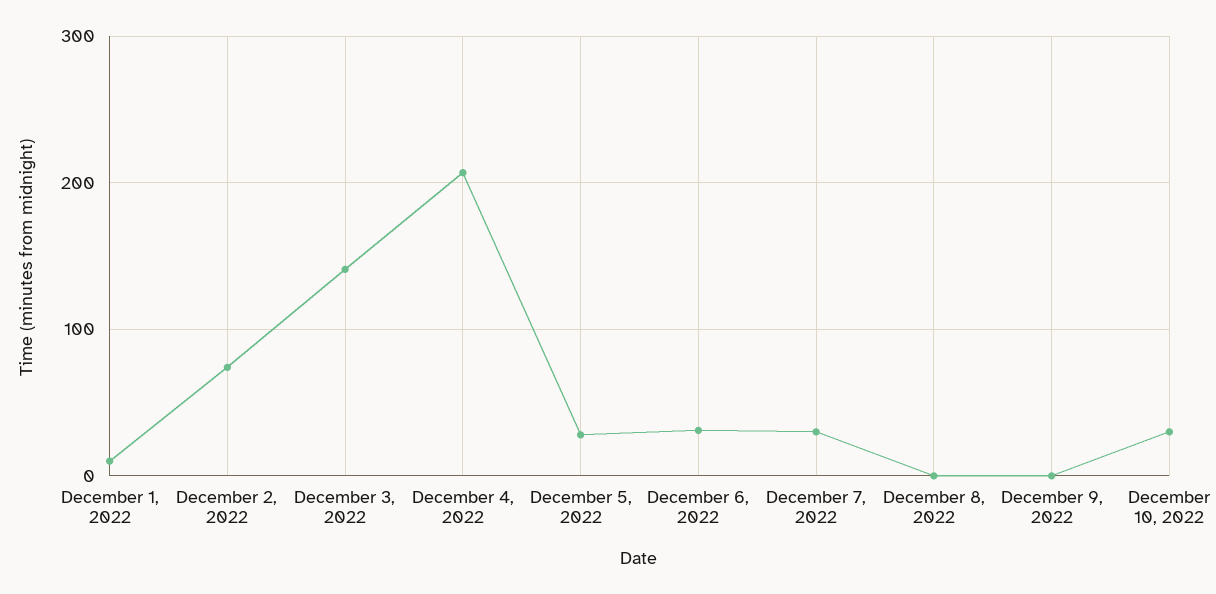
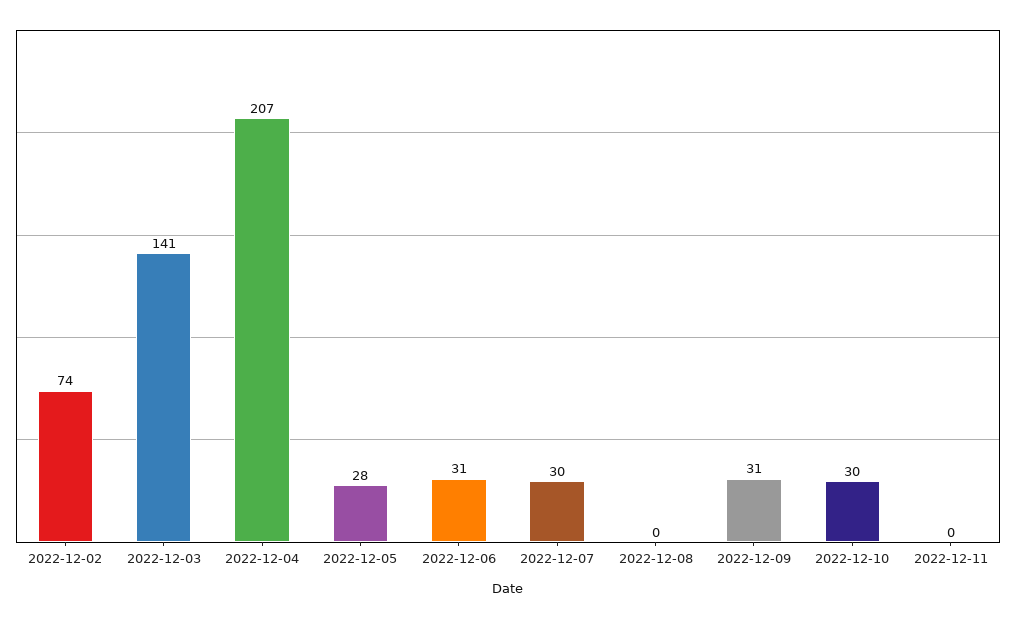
December 1, 2022: 10 -> none
December 9, 2022: 0 -> 31
2022-12-11: none -> 0

